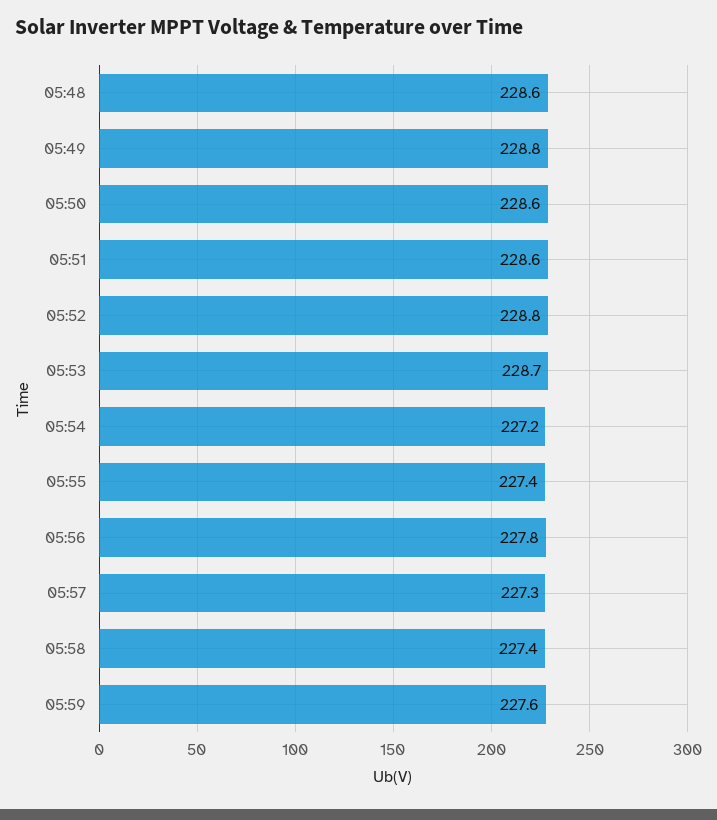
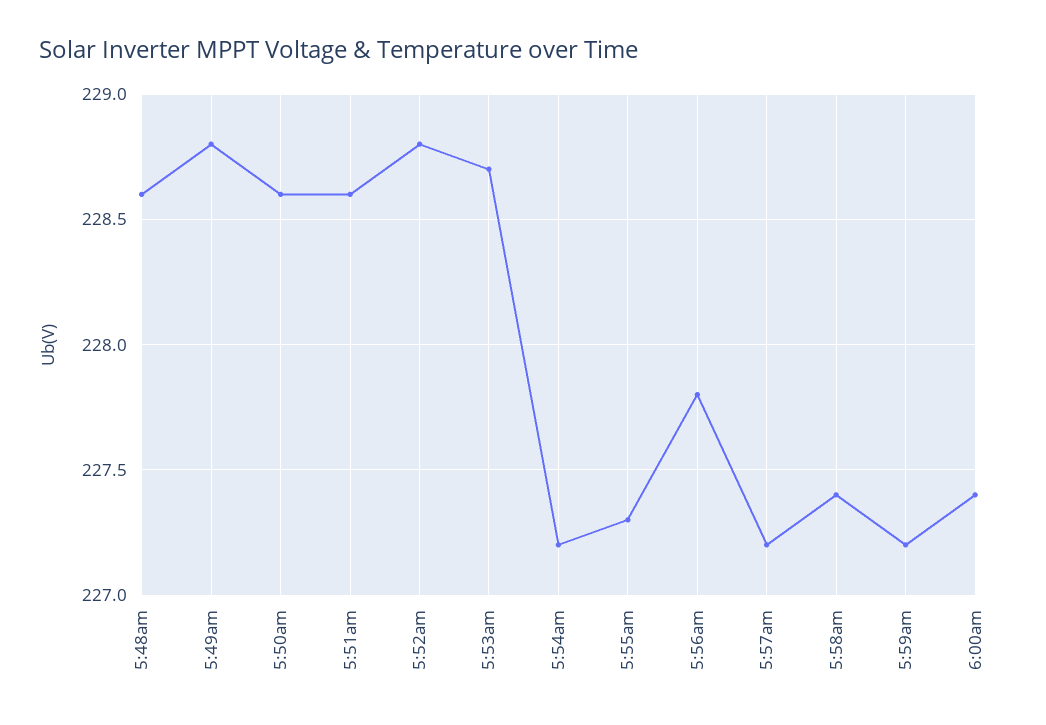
05:55: 227.4 -> 227.3
05:57: 227.3 -> 227.2
05:59: 227.6 -> 227.2
6:00am: none -> 227.4

